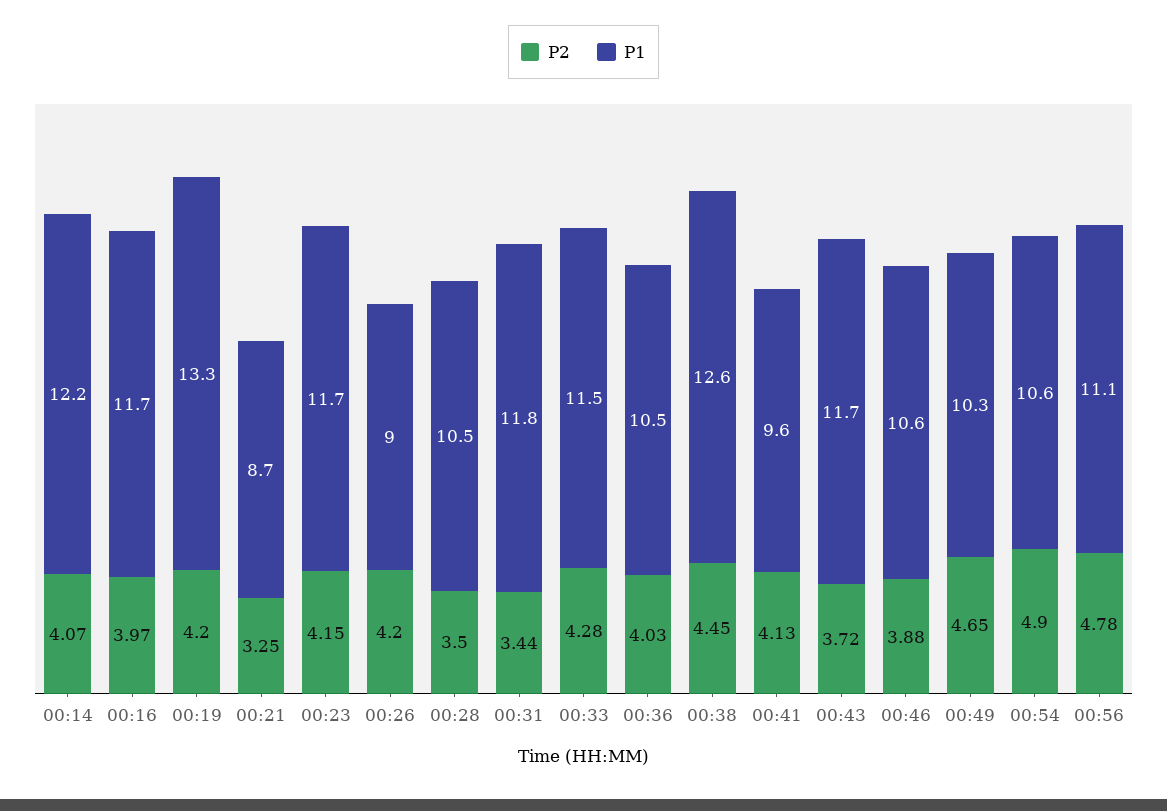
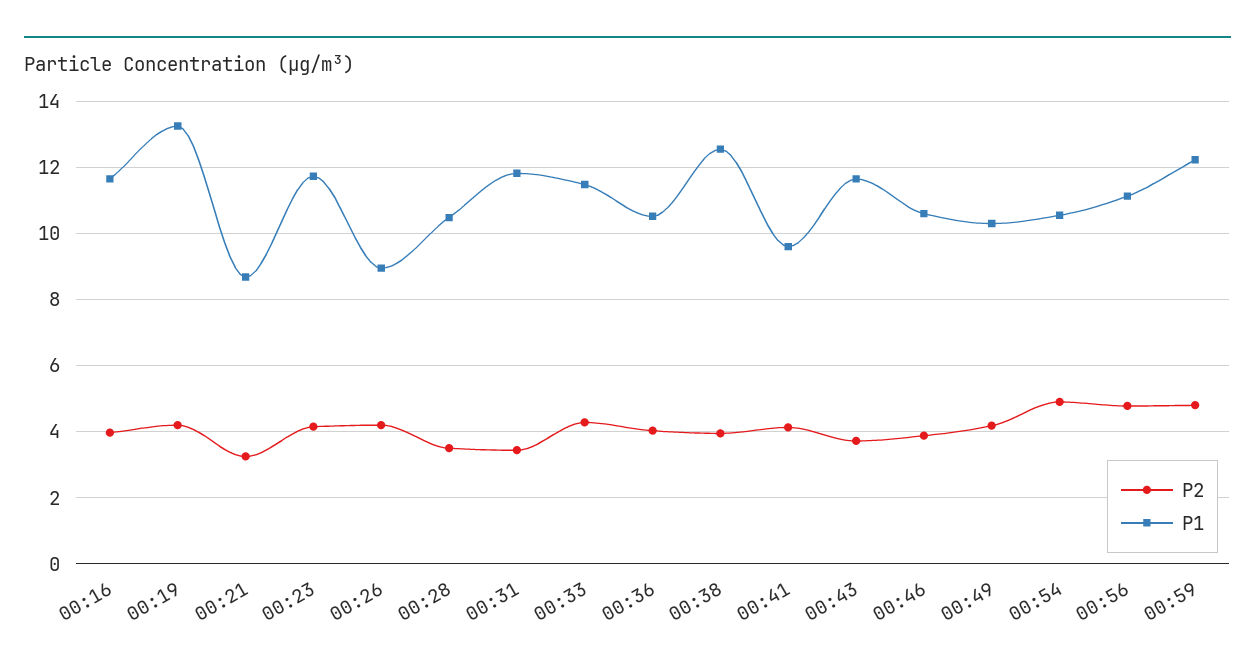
P2, 00:14: 4.07 -> none
P1, 00:14: 12.2 -> none
P2, 00:38: 4.45 -> 4
P2, 00:49: 4.65 -> 4.2
P2, 00:59: none -> 4.8
P1, 00:59: none -> 12.2

